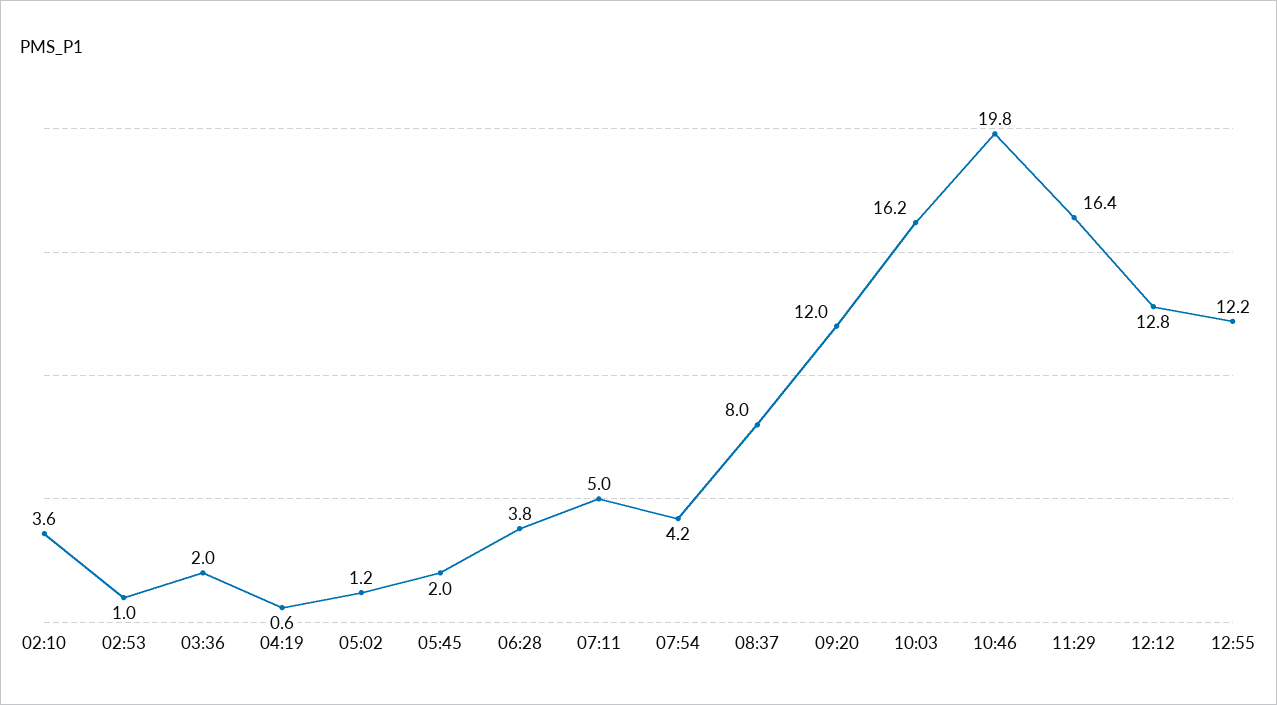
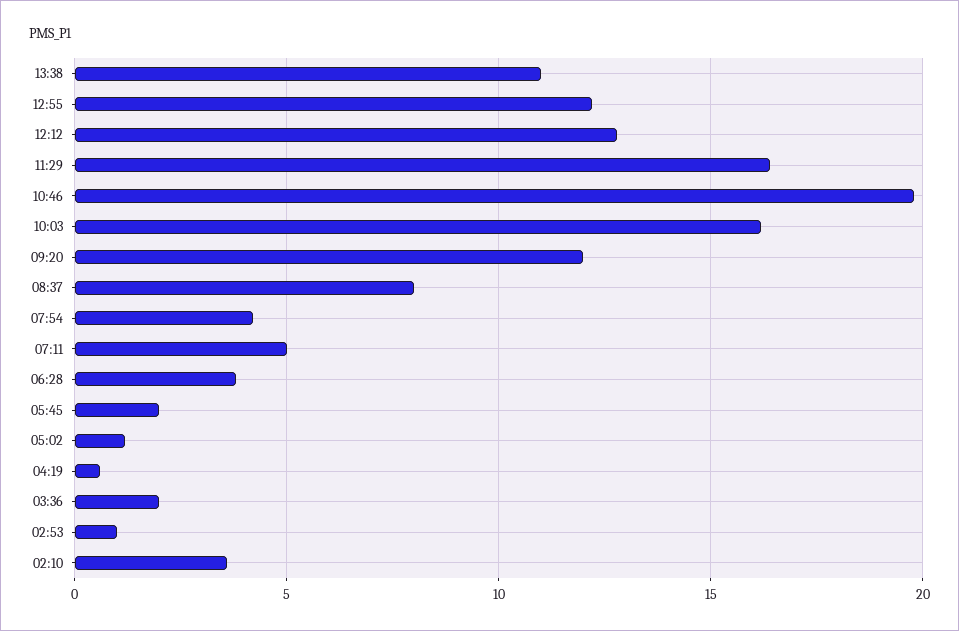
13:38: none -> 11

